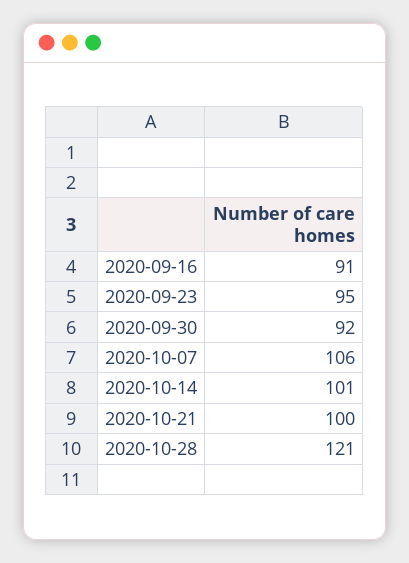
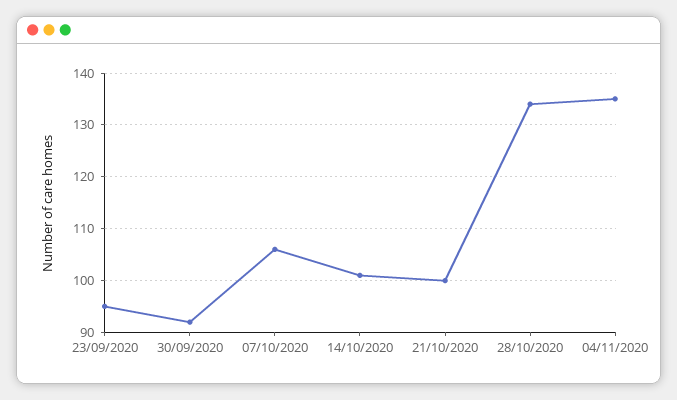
2020-09-16: 91 -> none
2020-10-28: 121 -> 135
04/11/2020: none -> 135

